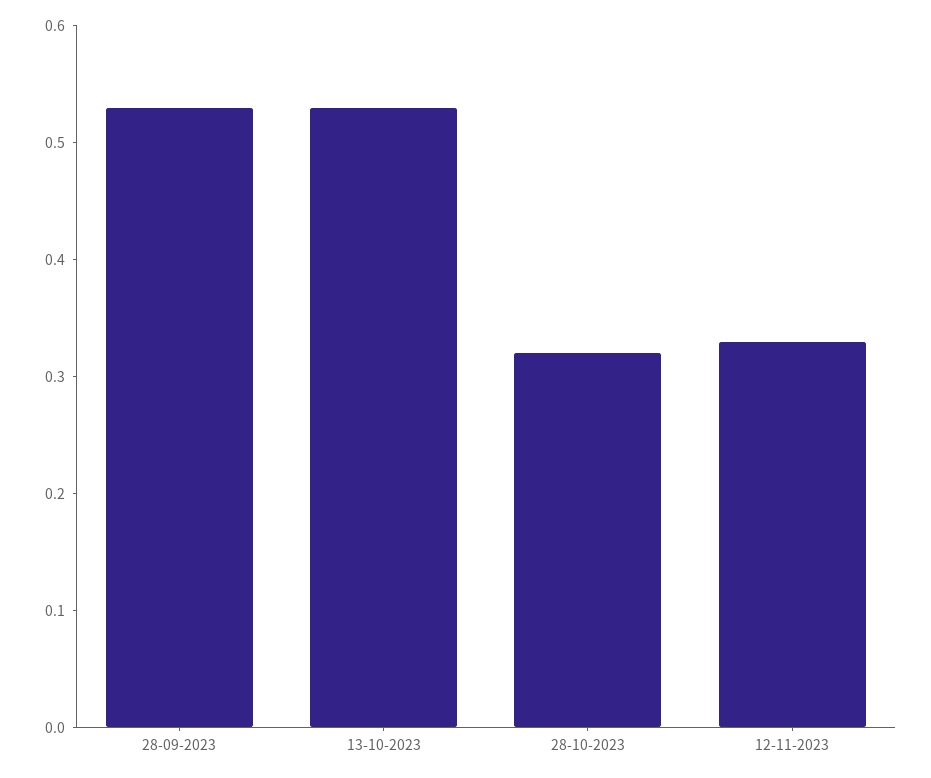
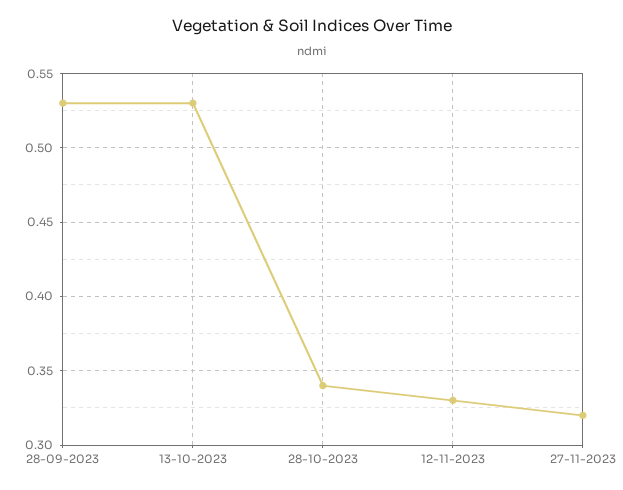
28-10-2023: 0.32 -> 0.34
27-11-2023: none -> 0.32

